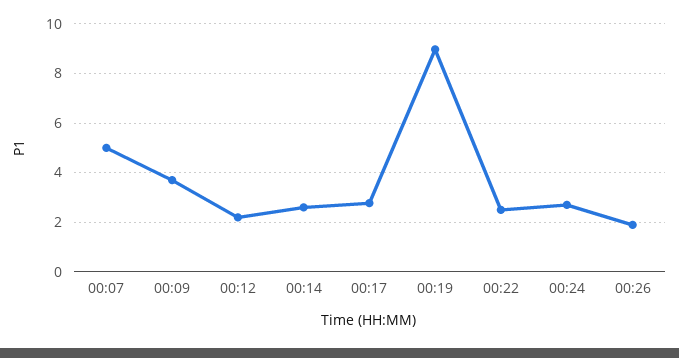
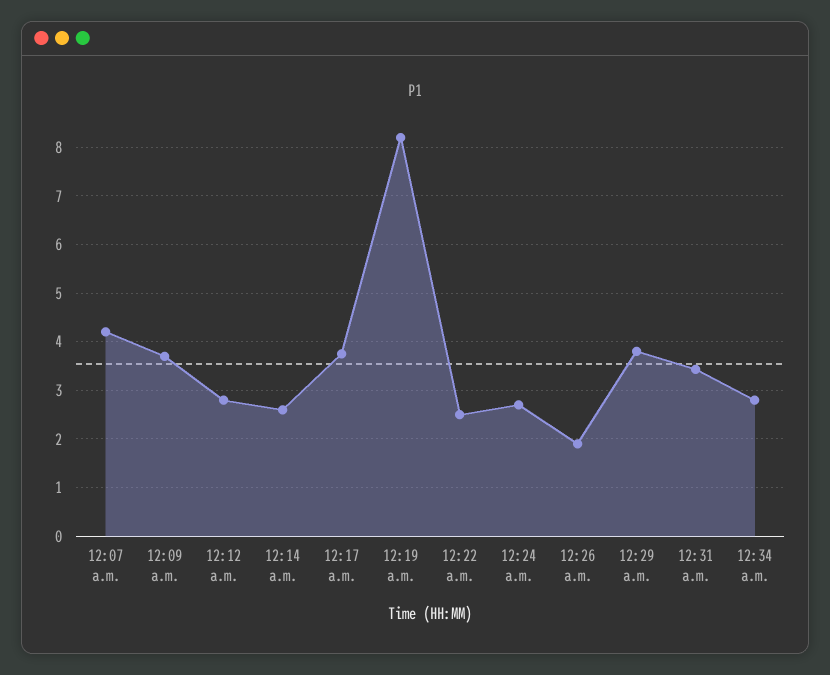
00:07: 5 -> 4.2
00:12: 2.25 -> 2.8
00:17: 2.75 -> 3.8
00:19: 9 -> 8.2
12:29 a.m.: none -> 3.8
12:31 a.m.: none -> 3.4
12:34 a.m.: none -> 2.8

